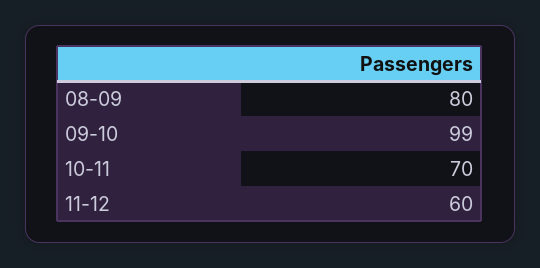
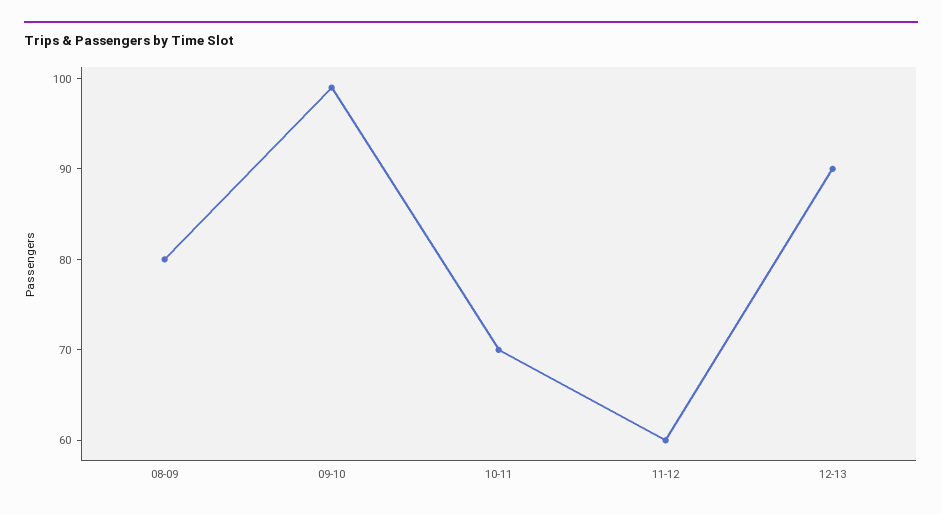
12-13: none -> 90

